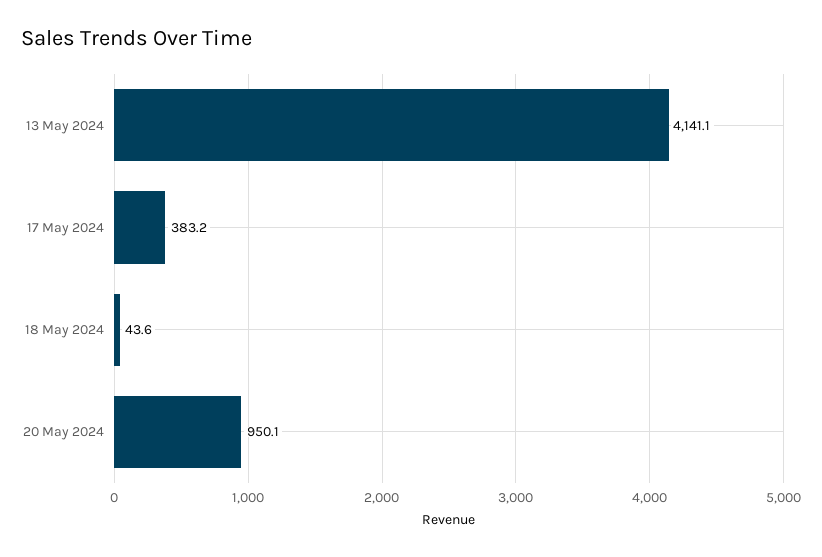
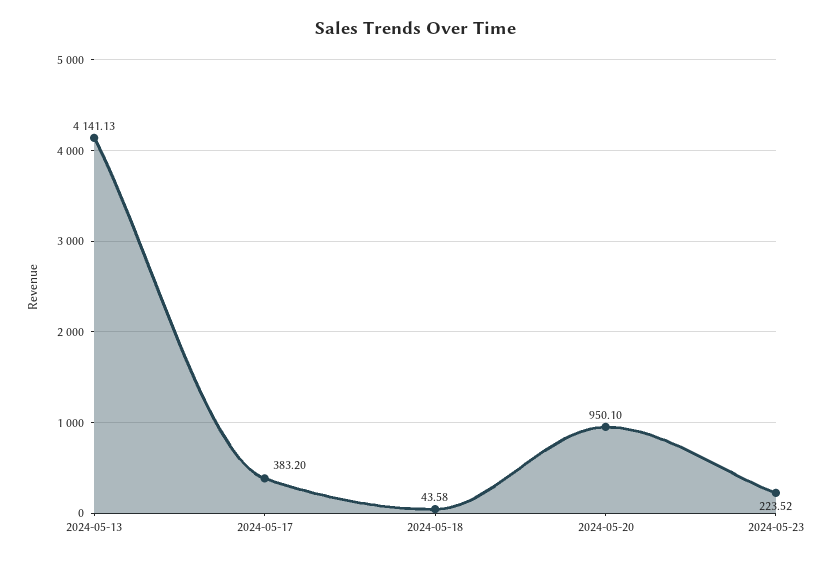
2024-05-23: none -> 223.52

